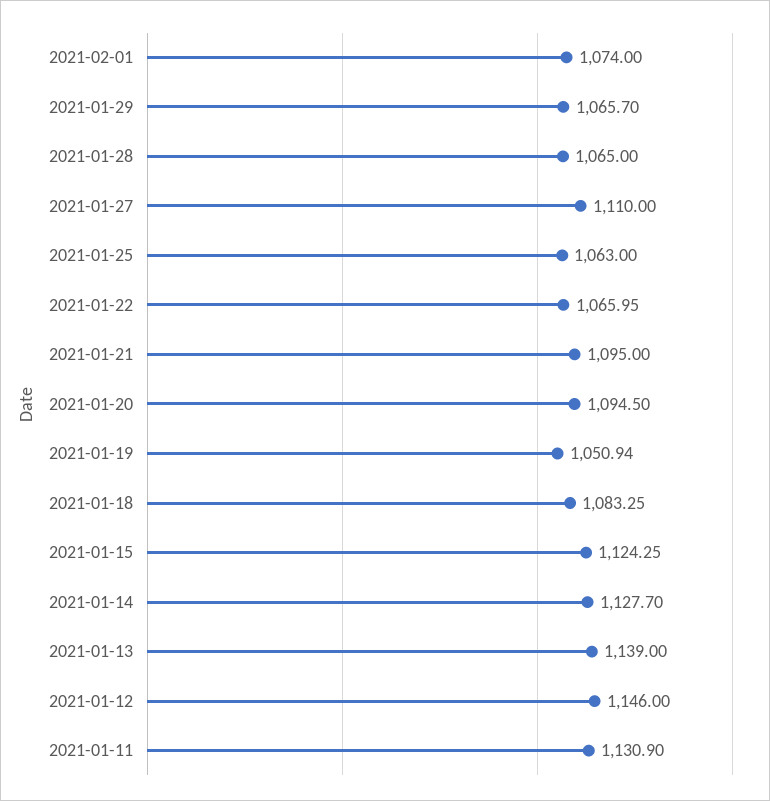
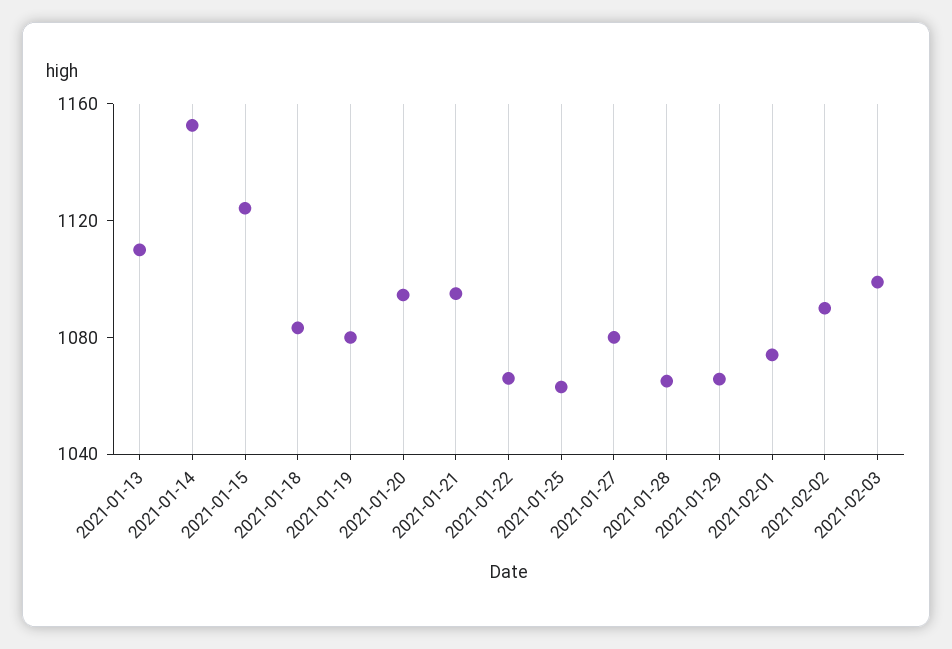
2021-01-27: 1110 -> 1080
2021-01-19: 1050.94 -> 1080
2021-01-14: 1127.7 -> 1150
2021-01-13: 1139 -> 1110
2021-01-12: 1146 -> none
2021-01-11: 1130.9 -> none
2021-02-02: none -> 1090
2021-02-03: none -> 1100

